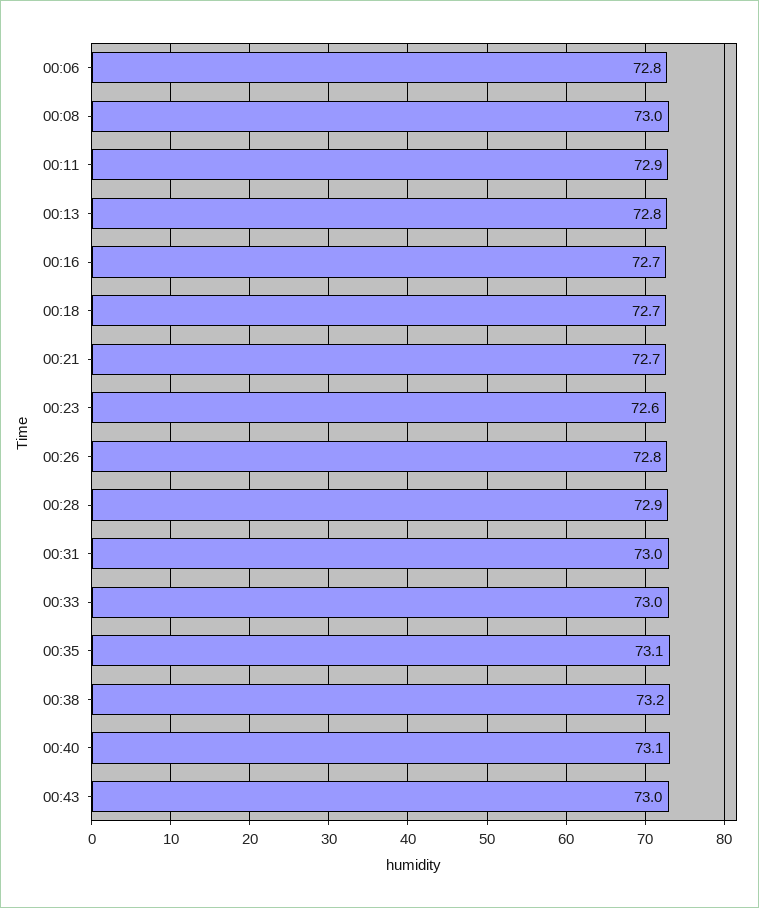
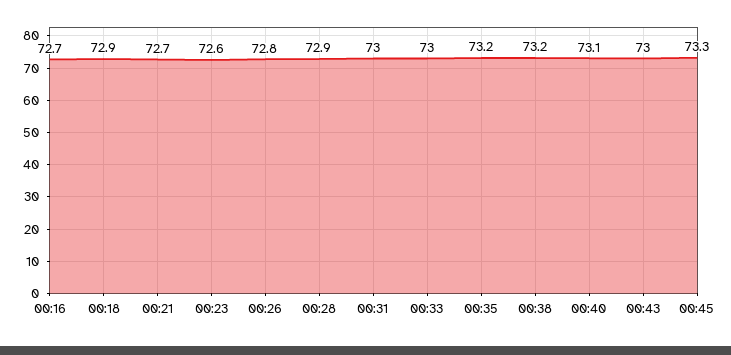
00:06: 72.8 -> none
00:08: 73 -> none
00:11: 72.9 -> none
00:13: 72.8 -> none
00:18: 72.7 -> 72.9
00:35: 73.1 -> 73.2
00:45: none -> 73.3

